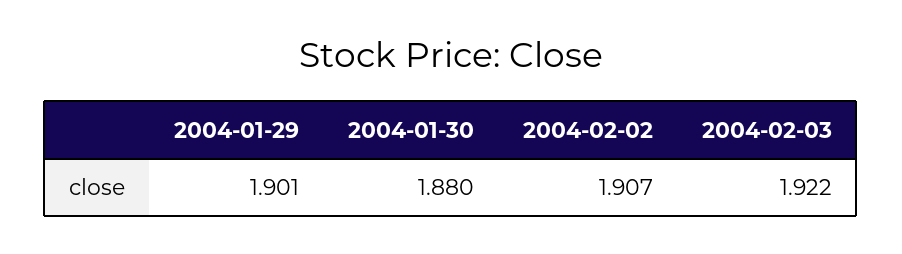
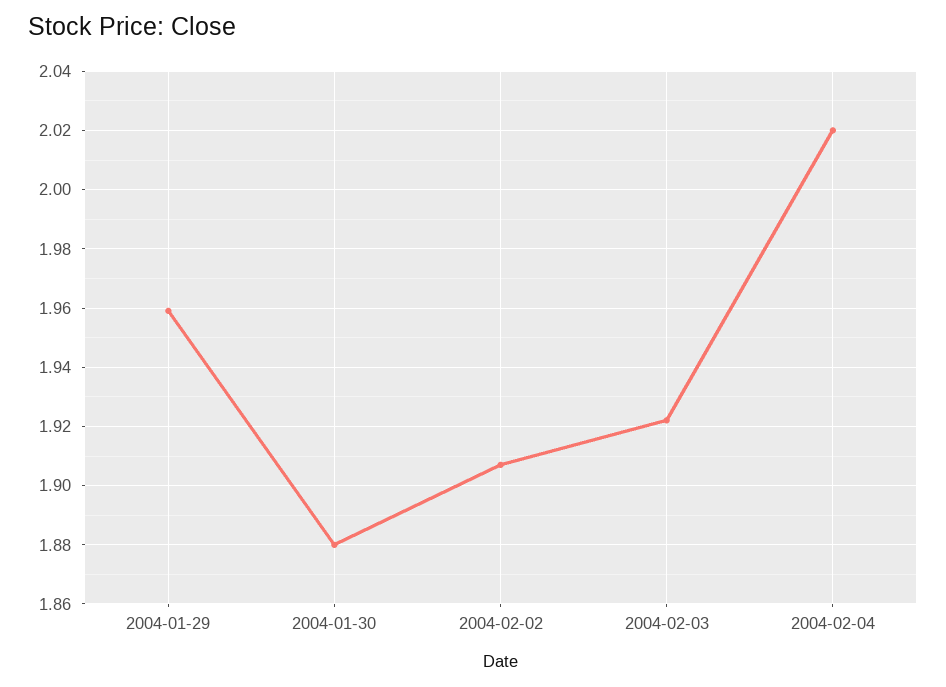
2004-01-29: 1.901 -> 1.96
2004-02-04: none -> 2.02

